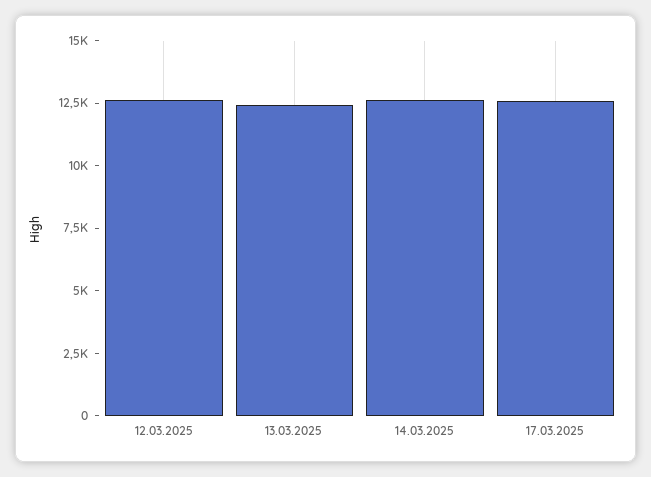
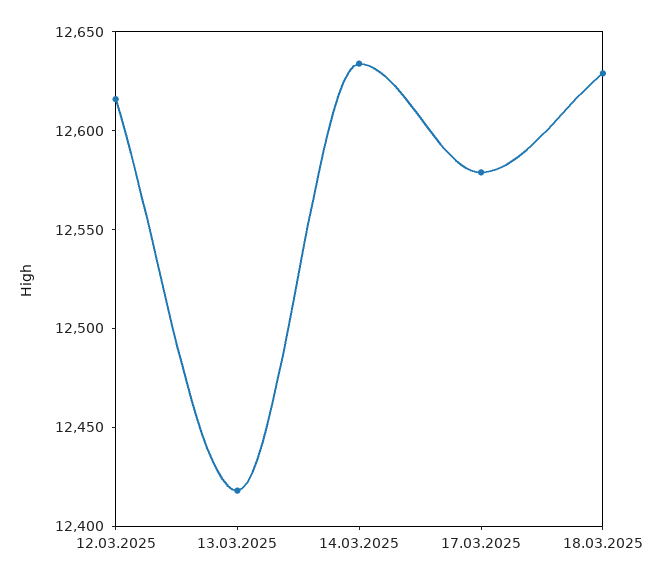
18.03.2025: none -> 12630

